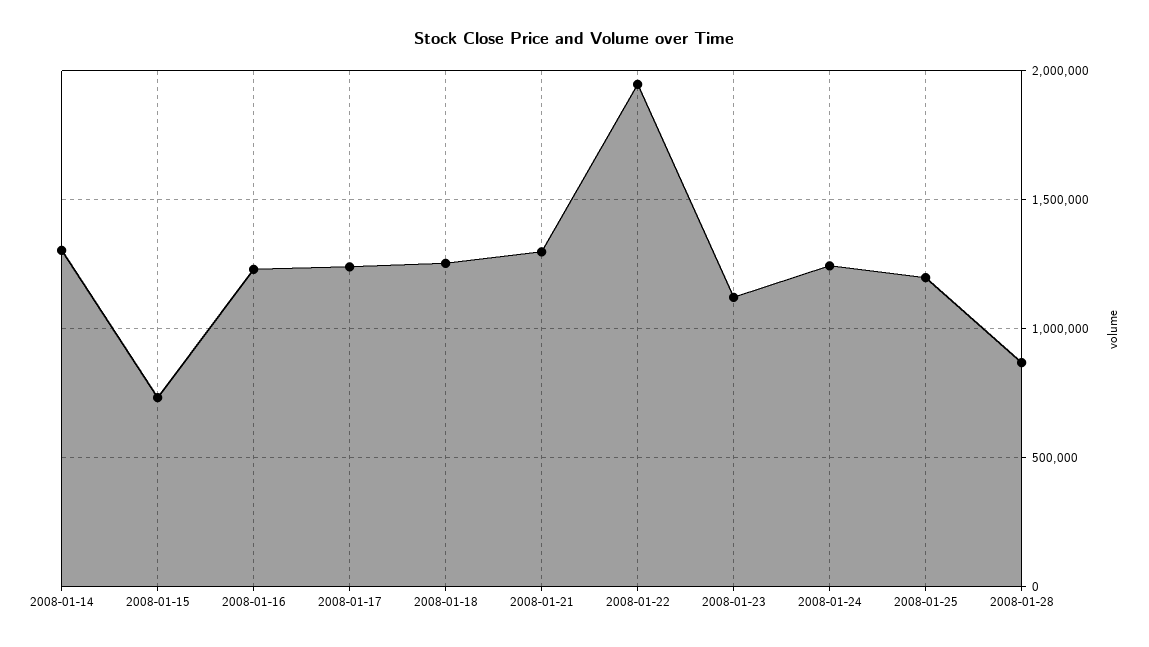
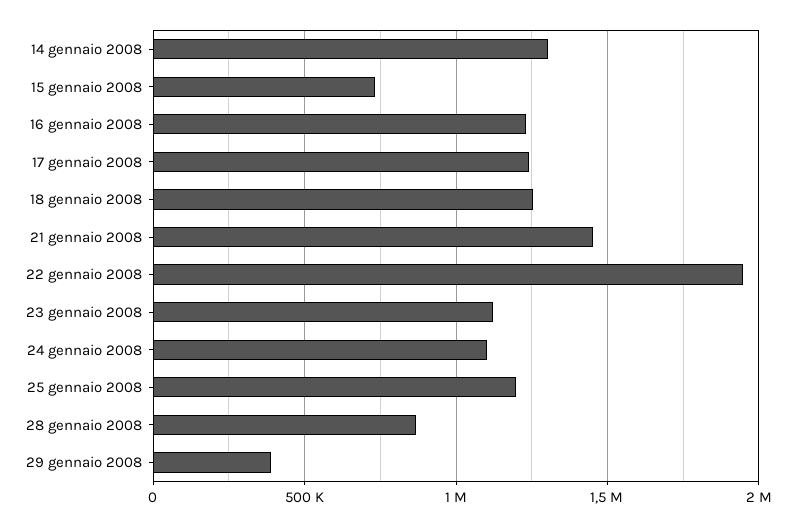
2008-01-21: 1300000 -> 1450000
2008-01-24: 1250000 -> 1100000
29 gennaio 2008: none -> 400000

